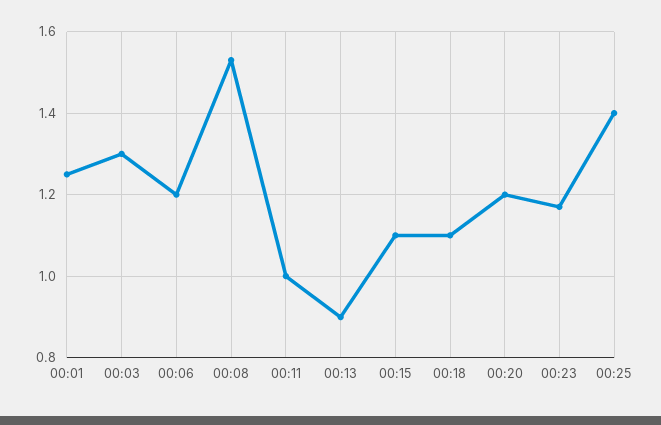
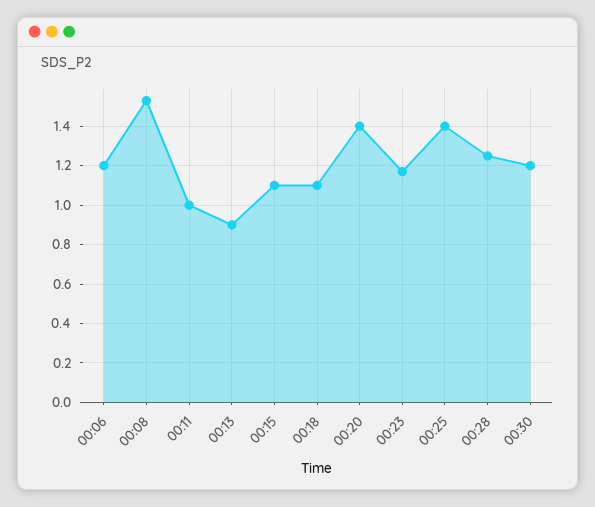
00:01: 1.25 -> none
00:03: 1.3 -> none
00:20: 1.2 -> 1.4
00:28: none -> 1.25
00:30: none -> 1.2

